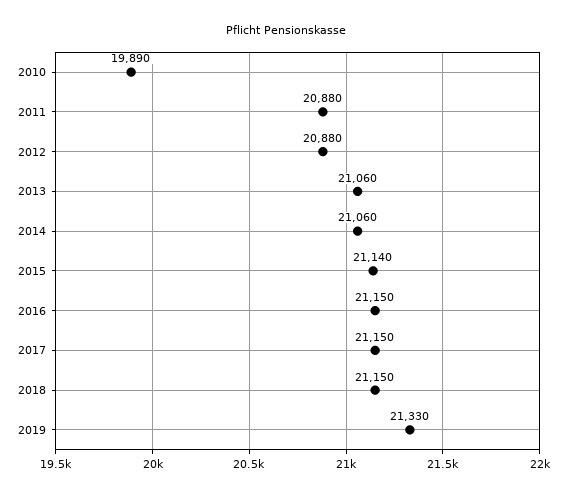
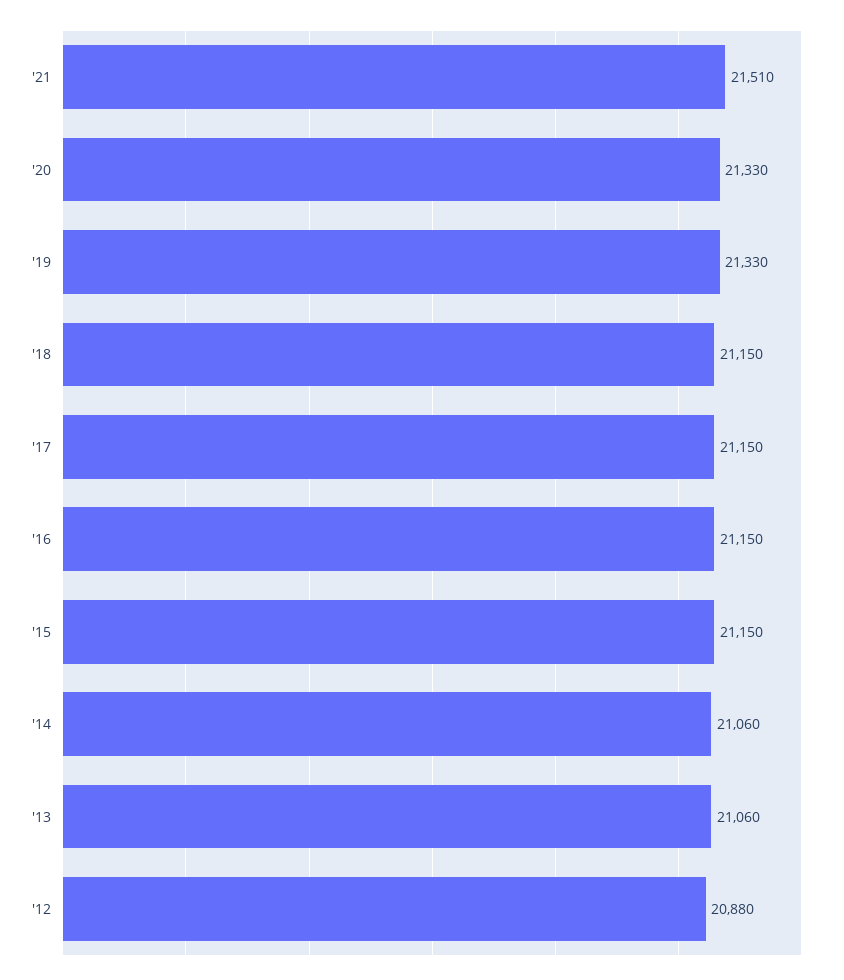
2010: 19890 -> none
2011: 20880 -> none
2015: 21140 -> 21150
'21: none -> 21510
'20: none -> 21330

